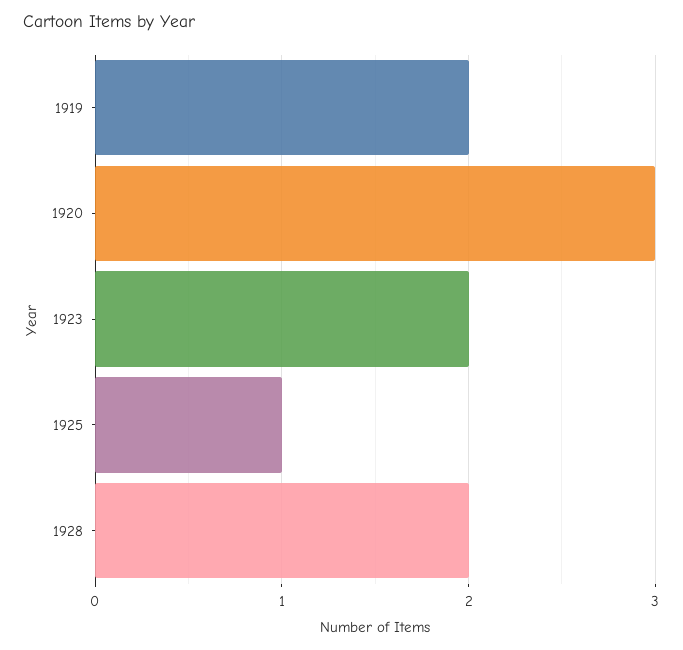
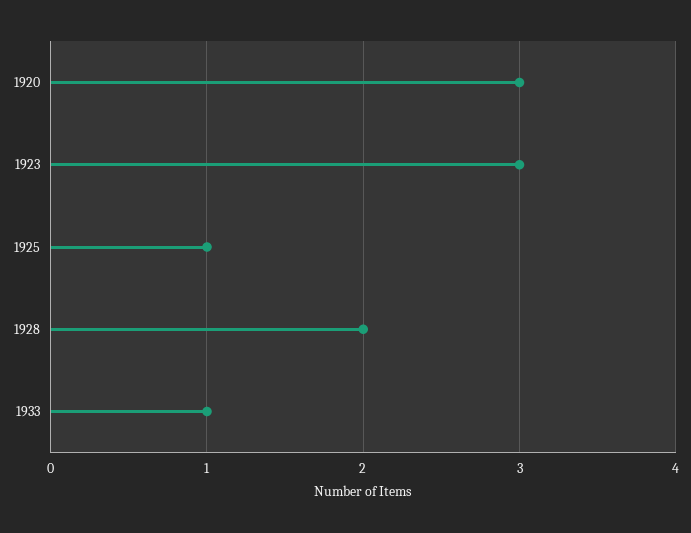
1919: 2 -> none
1923: 2 -> 3
1933: none -> 1

